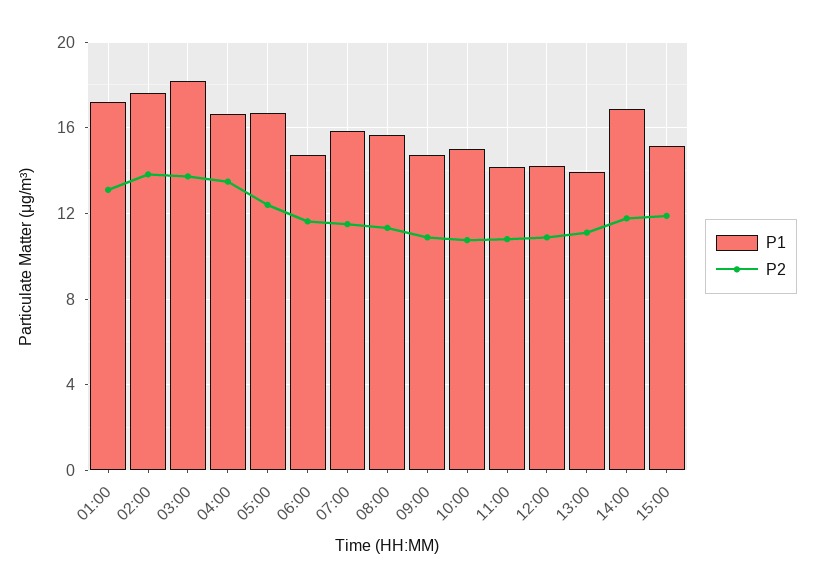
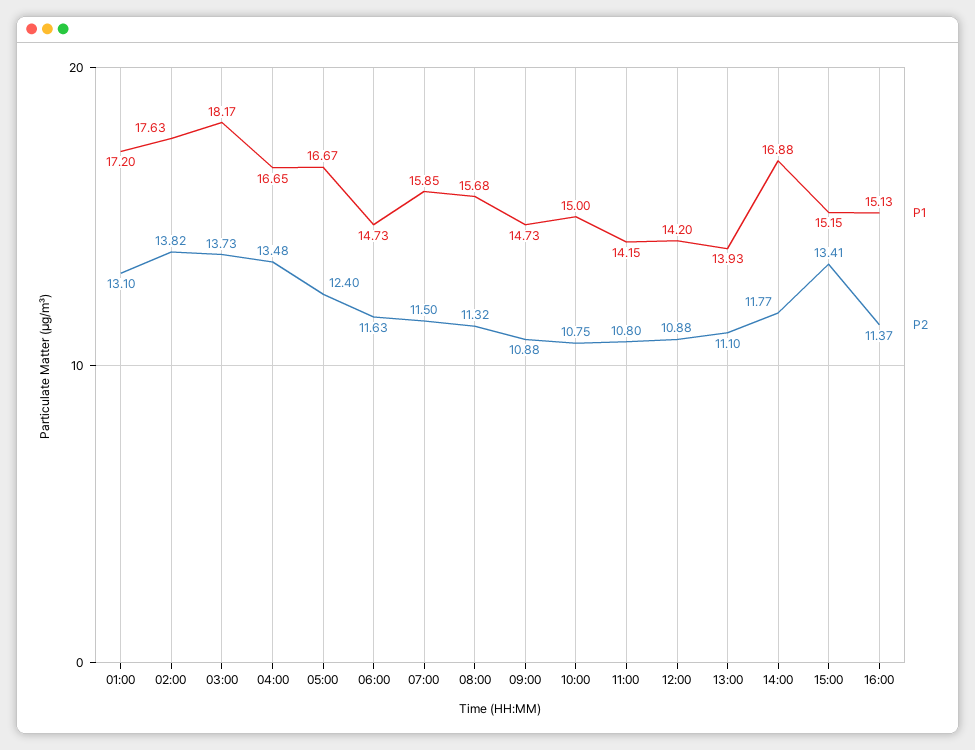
P2, 15:00: 12 -> 13.41
P1, 16:00: none -> 15.13
P2, 16:00: none -> 11.37

